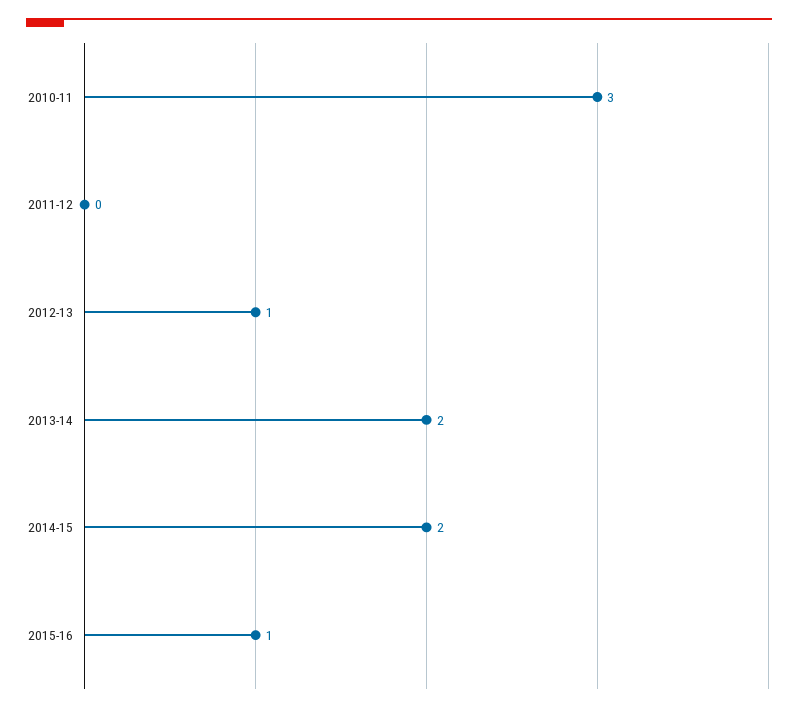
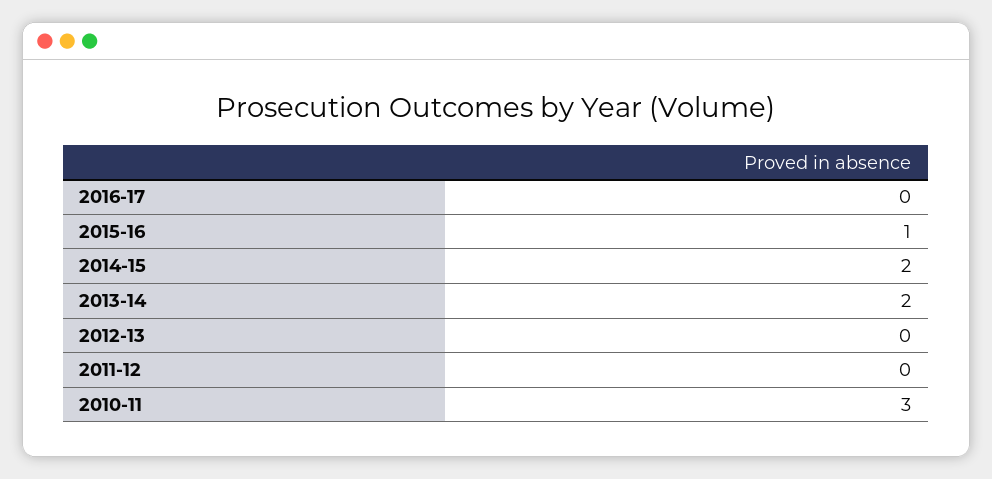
2012-13: 1 -> 0
2016-17: none -> 0

